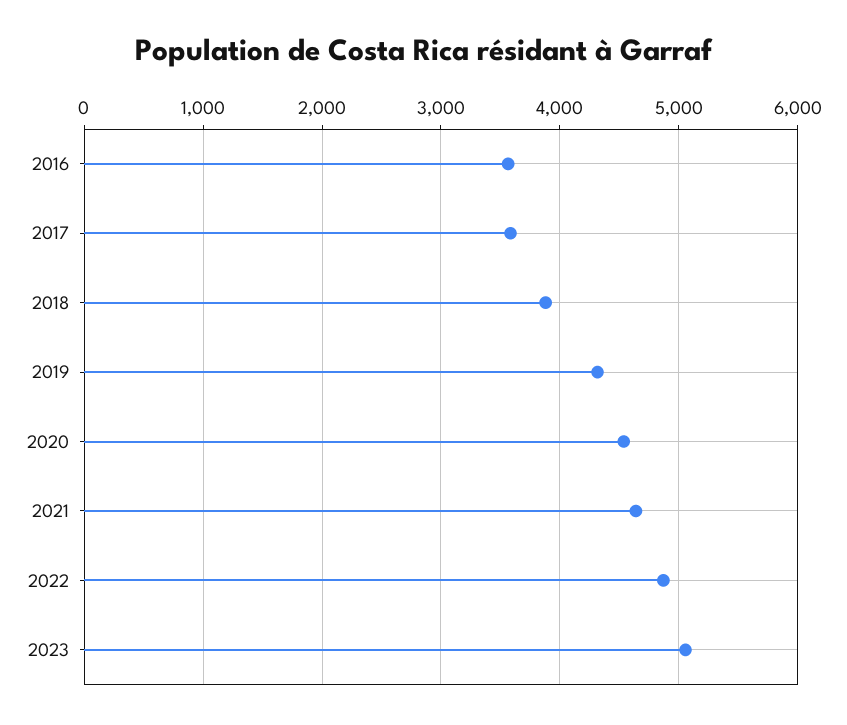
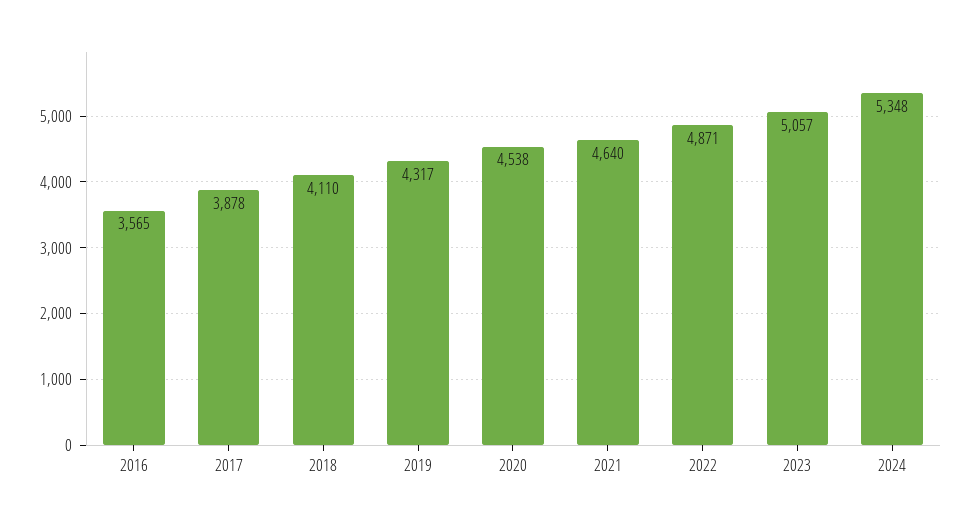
2017: 3600 -> 3878
2018: 3900 -> 4110
2024: none -> 5348

